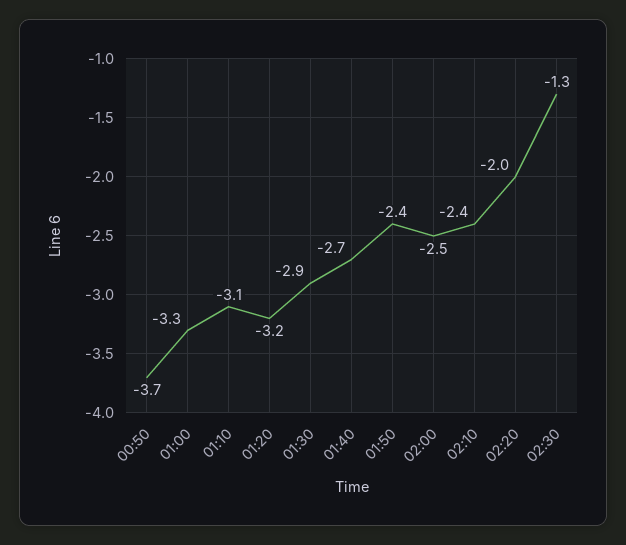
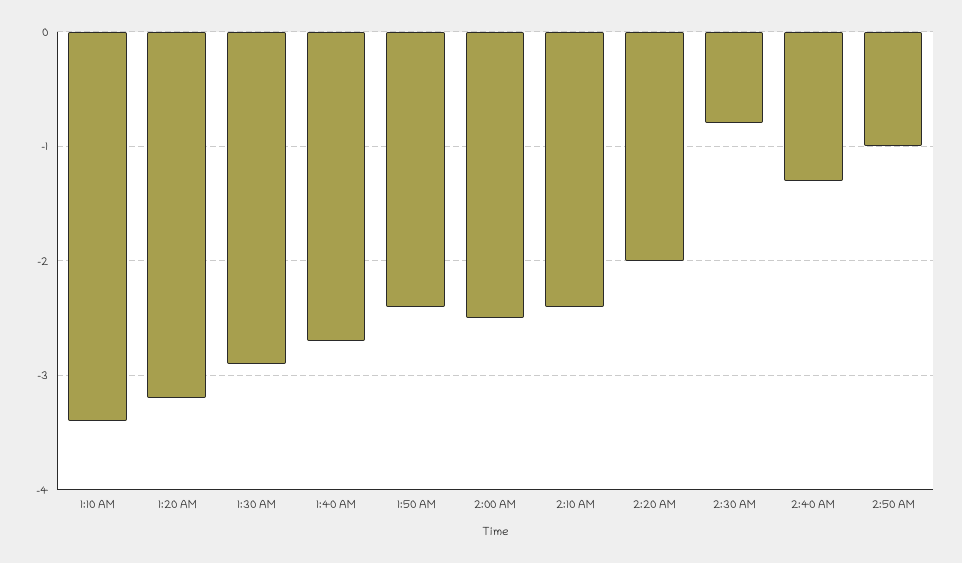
00:50: -3.7 -> none
01:00: -3.3 -> none
01:10: -3.1 -> -3.4
02:30: -1.3 -> -0.8
2:40 AM: none -> -1.3
2:50 AM: none -> -1

